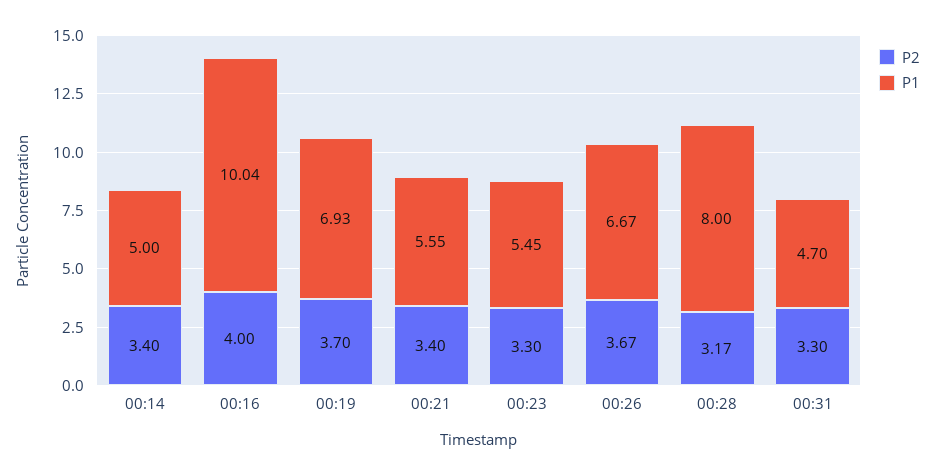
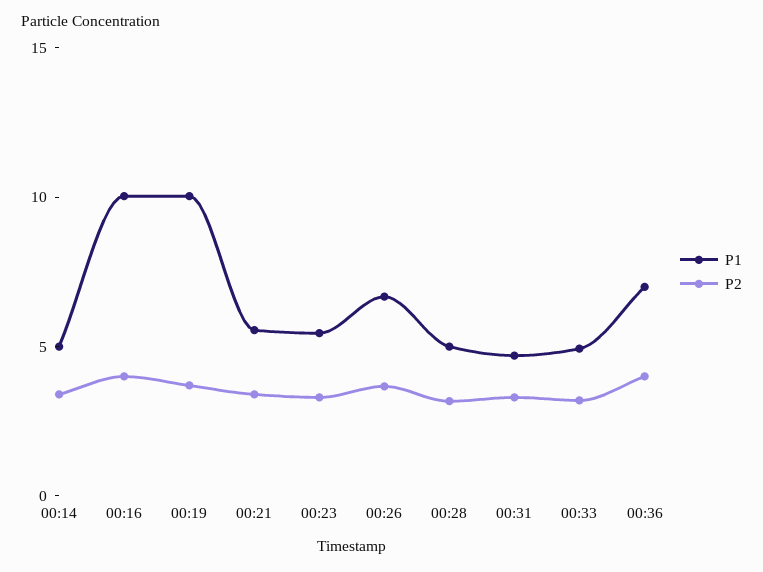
P1, 00:19: 6.93 -> 10
P1, 00:28: 8 -> 5
P1, 00:33: none -> 5
P2, 00:33: none -> 3
P1, 00:36: none -> 7
P2, 00:36: none -> 4

